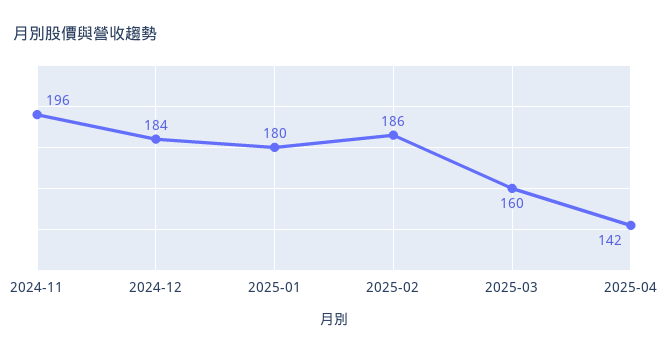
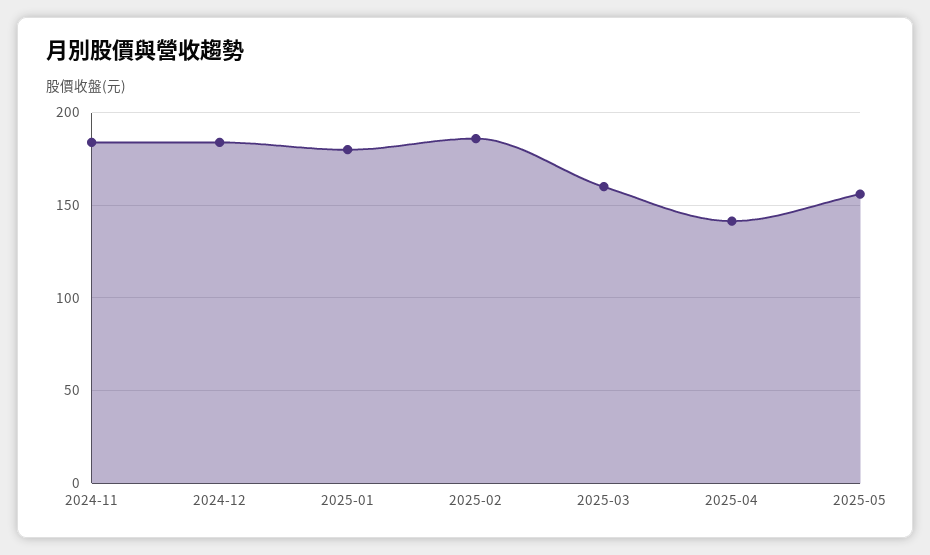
2024-11: 196 -> 185
2025-05: none -> 155

